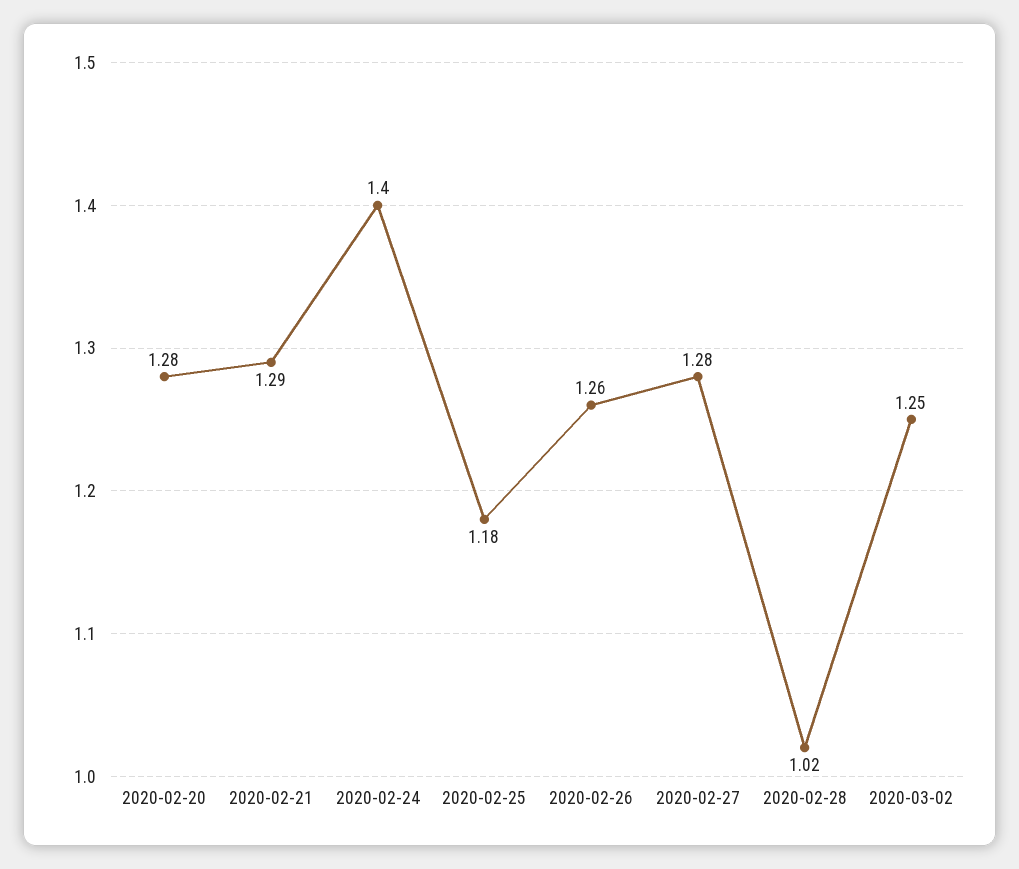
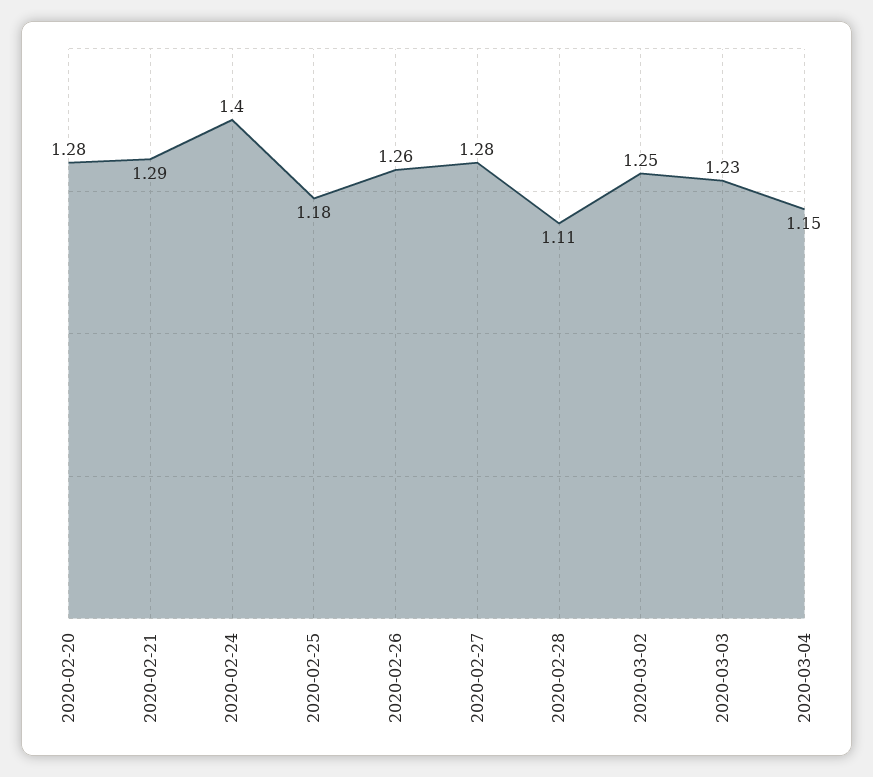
2020-02-28: 1.02 -> 1.11
2020-03-03: none -> 1.23
2020-03-04: none -> 1.15

